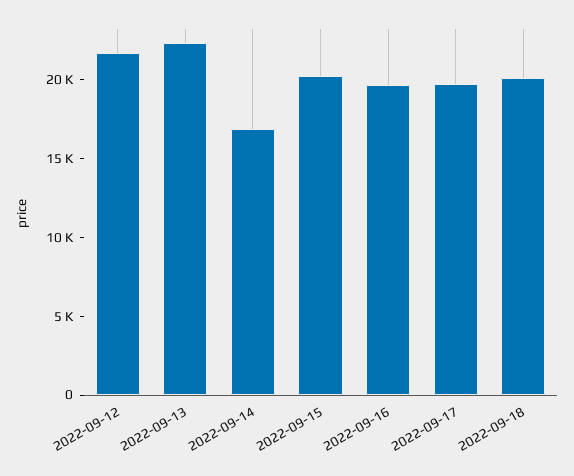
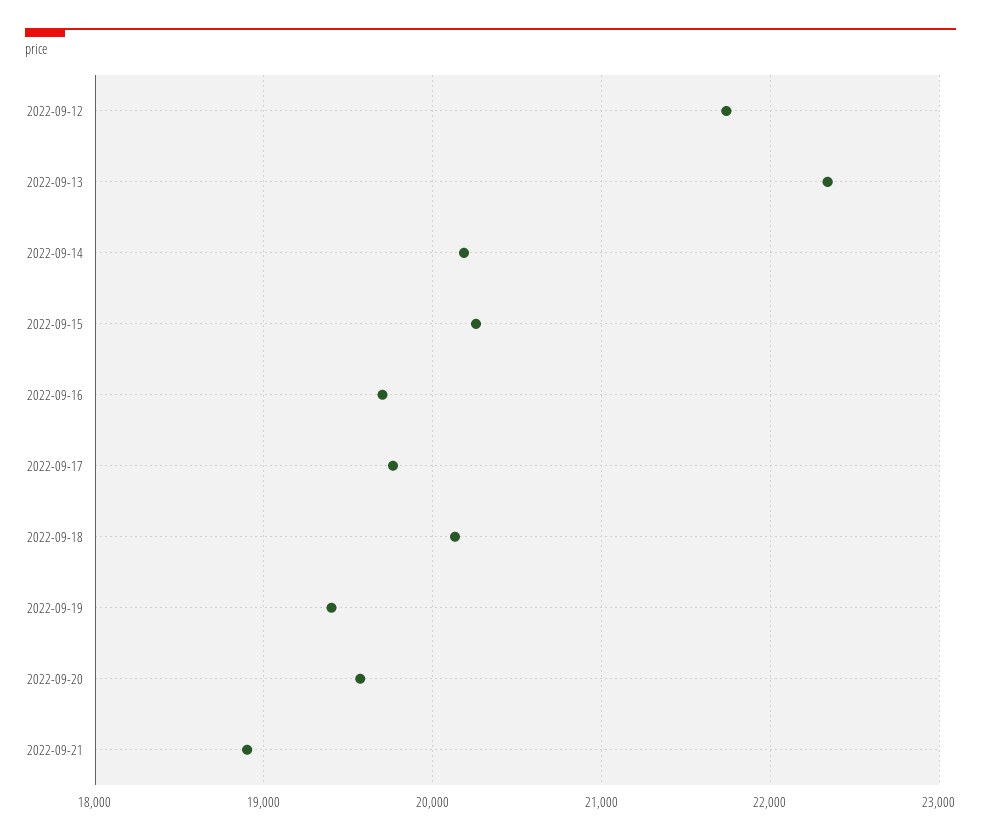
2022-09-14: 17000 -> 20200
2022-09-19: none -> 19400
2022-09-20: none -> 19600
2022-09-21: none -> 18900

